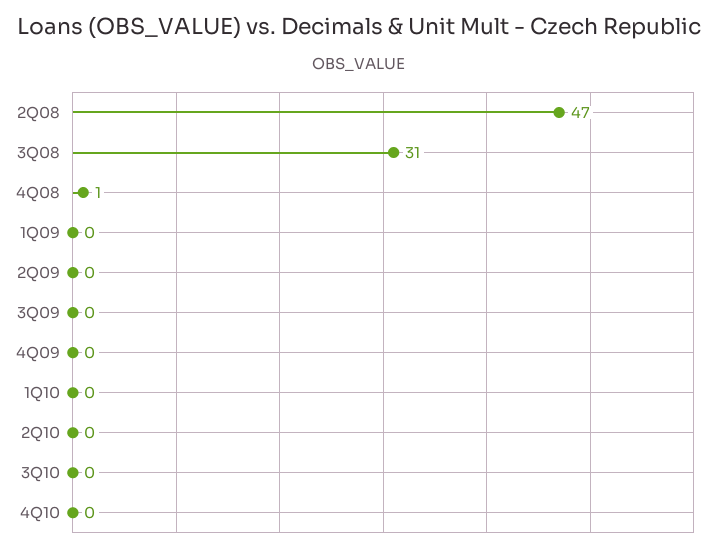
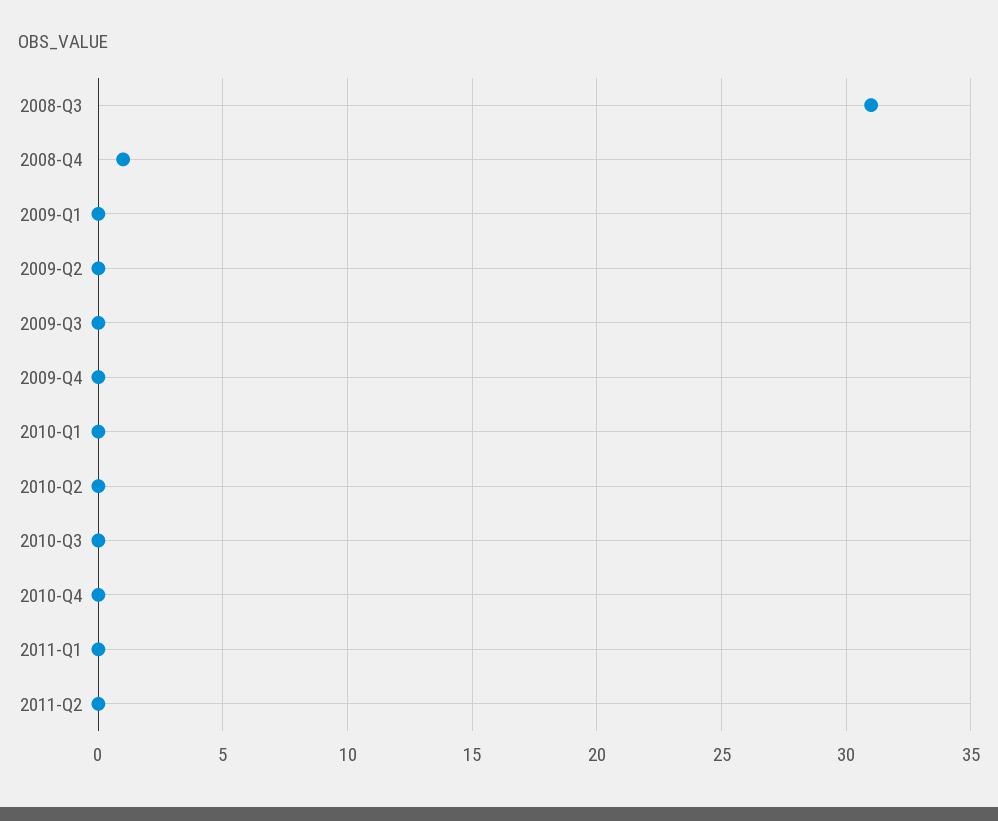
2Q08: 47 -> none
2011-Q1: none -> 0
2011-Q2: none -> 0

